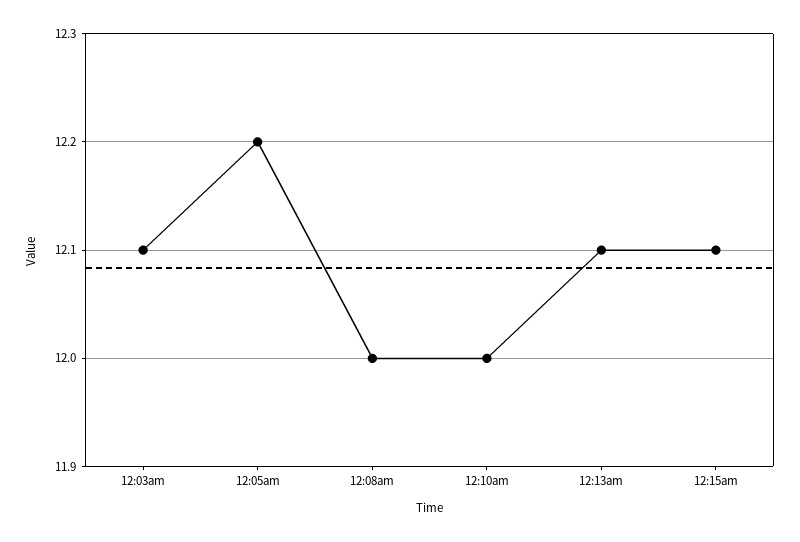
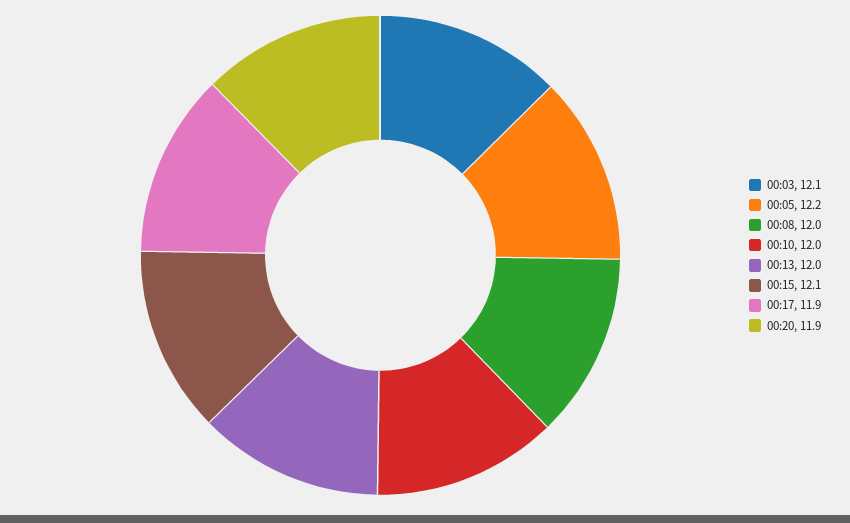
12:13am: 12.1 -> 12
00:17: none -> 11.9
00:20: none -> 11.9

